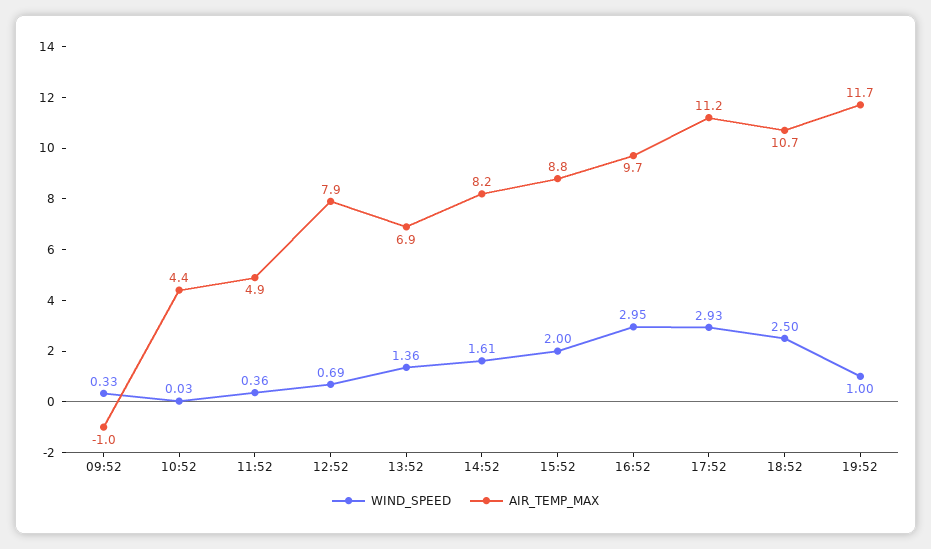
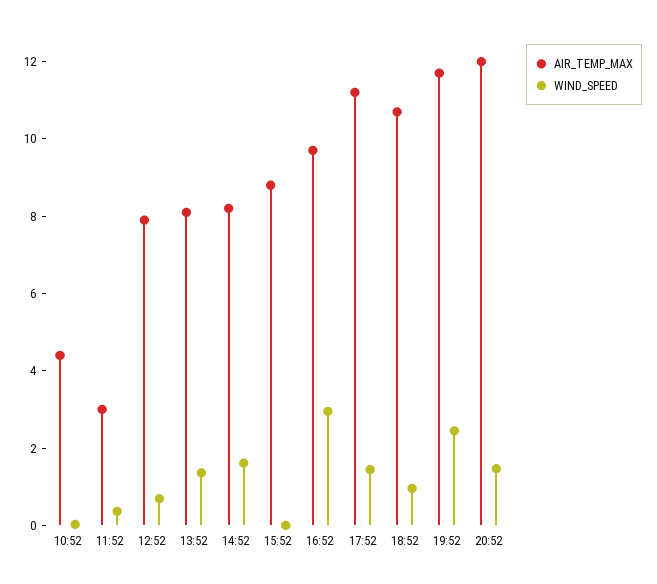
WIND_SPEED, 09:52: 0.33 -> none
AIR_TEMP_MAX, 09:52: -1 -> none
AIR_TEMP_MAX, 11:52: 4.9 -> 3
AIR_TEMP_MAX, 13:52: 6.9 -> 8
WIND_SPEED, 15:52: 2 -> 0
WIND_SPEED, 17:52: 2.93 -> 1.5
WIND_SPEED, 18:52: 2.5 -> 1
WIND_SPEED, 19:52: 1 -> 2.5
AIR_TEMP_MAX, 20:52: none -> 12
WIND_SPEED, 20:52: none -> 1.5

